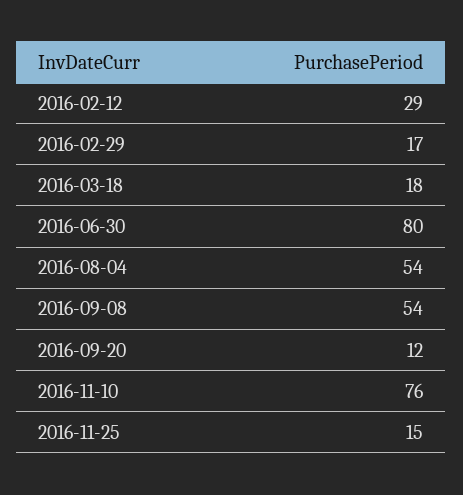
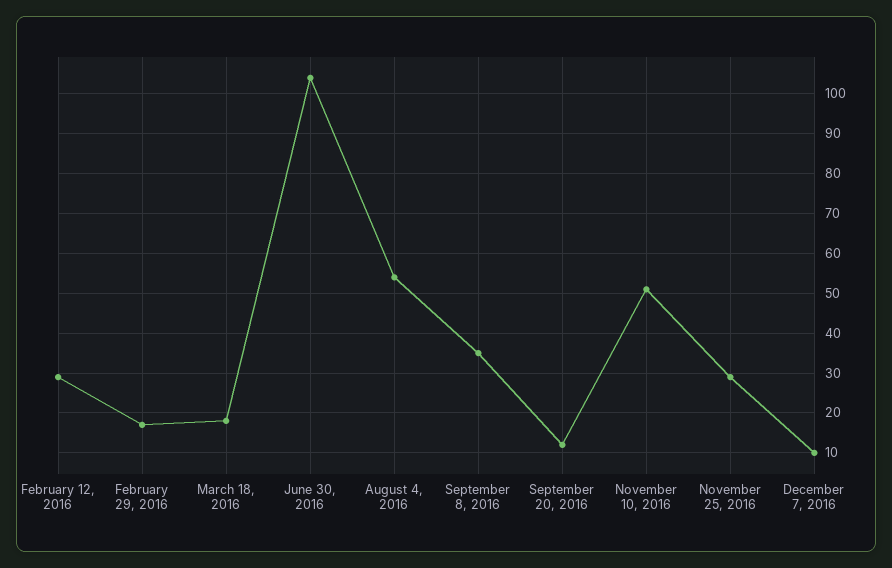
2016-06-30: 80 -> 105
2016-09-08: 54 -> 35
2016-11-10: 76 -> 50
2016-11-25: 15 -> 30
December 7, 2016: none -> 10

